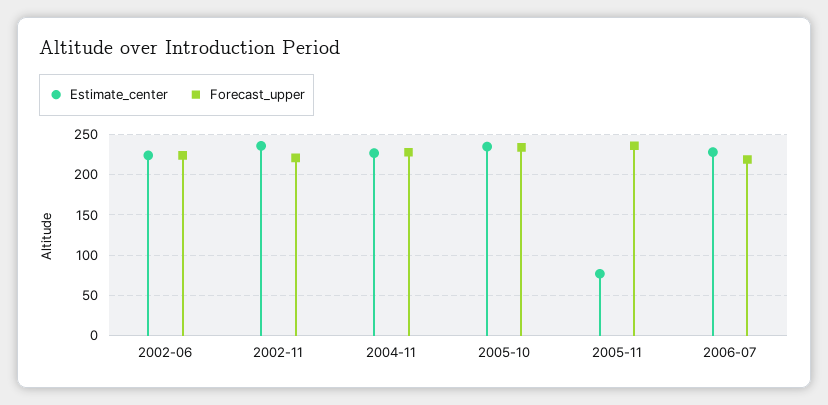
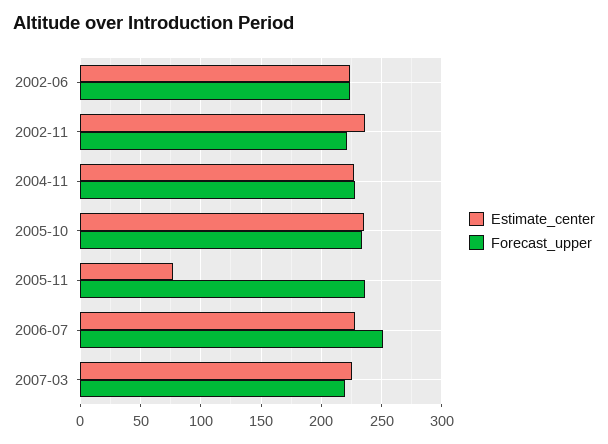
Forecast_upper, 2006-07: 220 -> 250
Estimate_center, 2007-03: none -> 225
Forecast_upper, 2007-03: none -> 220

